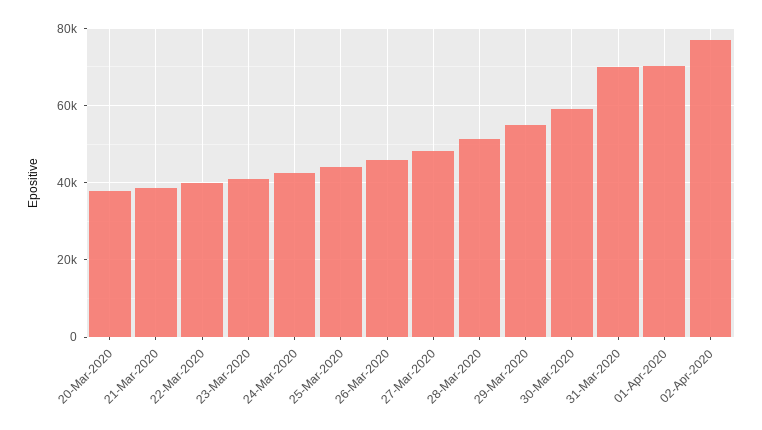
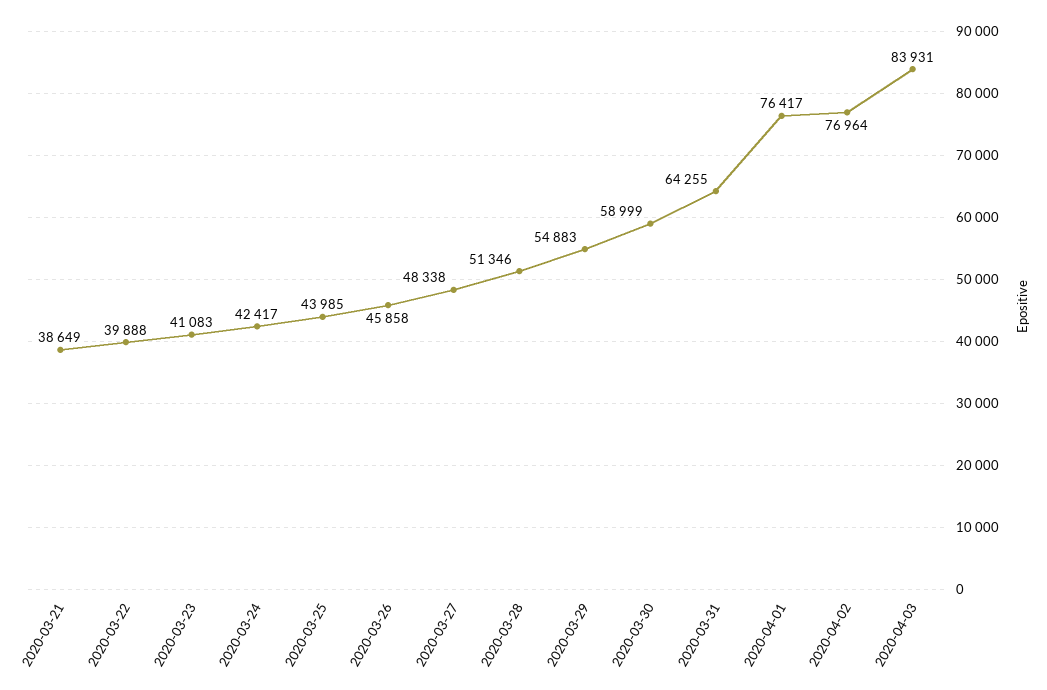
20-Mar-2020: 38000 -> none
31-Mar-2020: 70000 -> 64255
01-Apr-2020: 70000 -> 76417
2020-04-03: none -> 83931

